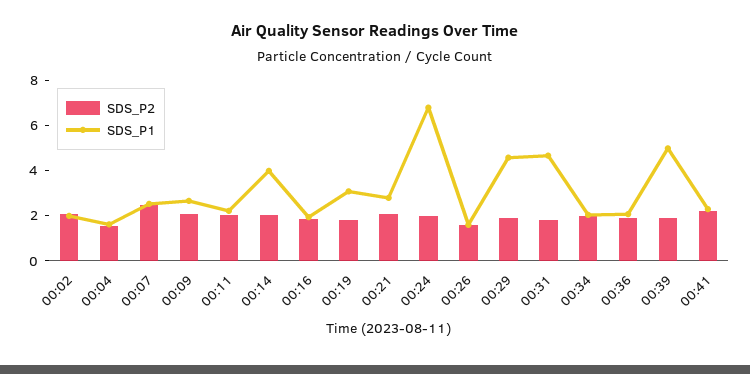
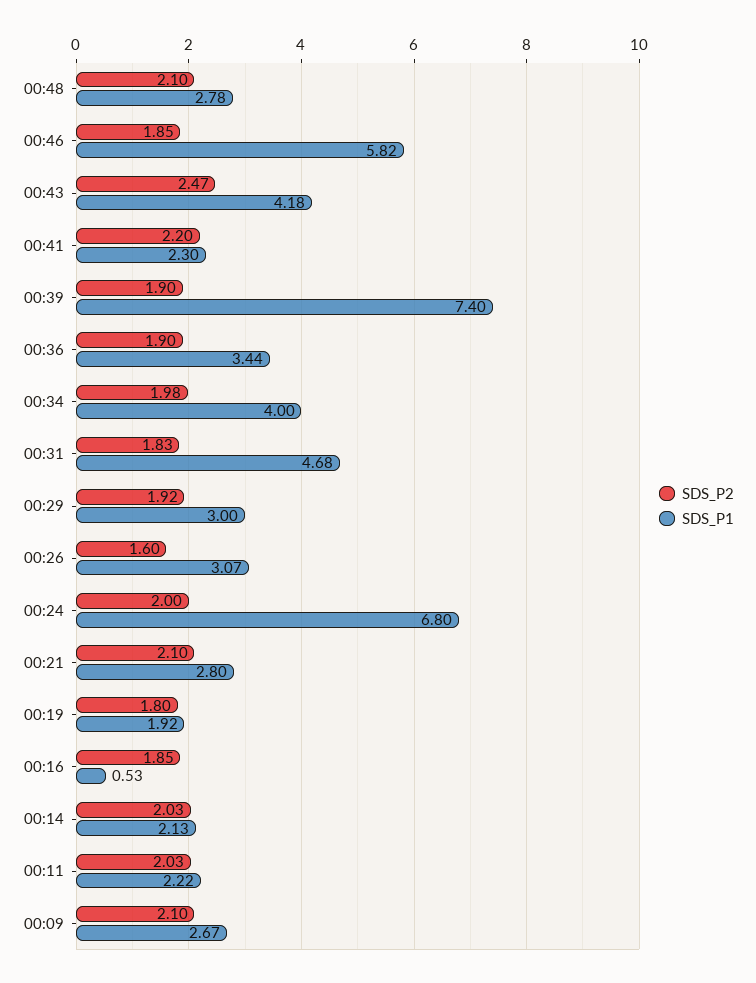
SDS_P2, 00:02: 2 -> none
SDS_P1, 00:02: 2 -> none
SDS_P2, 00:04: 1.5 -> none
SDS_P1, 00:04: 1.5 -> none
SDS_P2, 00:07: 2.5 -> none
SDS_P1, 00:07: 2.5 -> none
SDS_P1, 00:14: 4 -> 2.13
SDS_P1, 00:16: 2 -> 0.53
SDS_P1, 00:19: 3 -> 1.92
SDS_P1, 00:26: 1.5 -> 3.07
SDS_P1, 00:29: 4.5 -> 3
SDS_P1, 00:34: 2 -> 4
SDS_P1, 00:36: 2 -> 3.44
SDS_P1, 00:39: 5 -> 7.4
SDS_P2, 00:48: none -> 2.1
SDS_P1, 00:48: none -> 2.78
SDS_P2, 00:46: none -> 1.85
SDS_P1, 00:46: none -> 5.82
SDS_P2, 00:43: none -> 2.47
SDS_P1, 00:43: none -> 4.18

